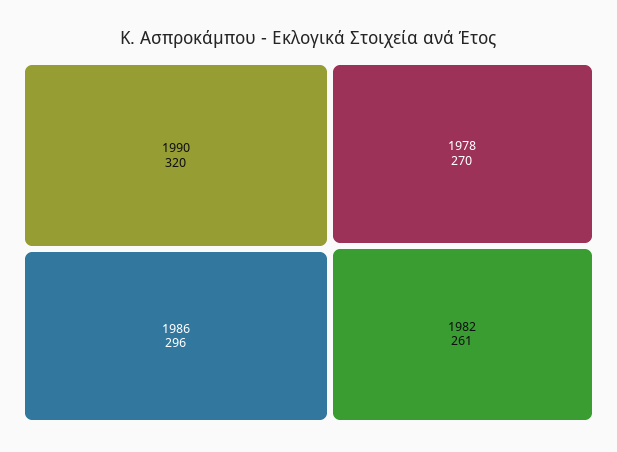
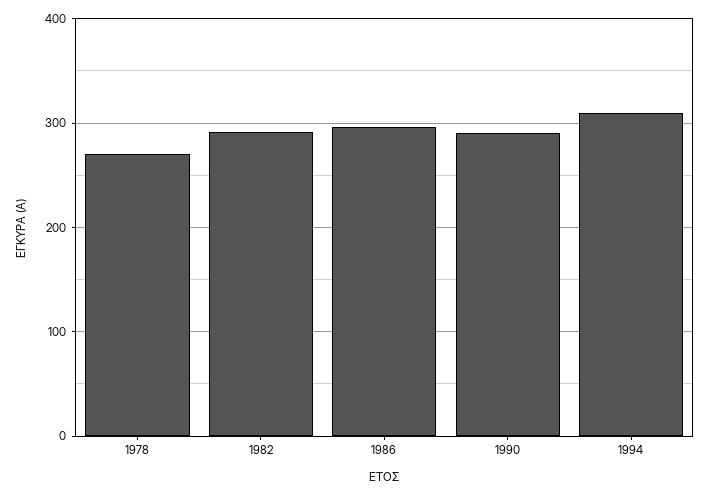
1990: 320 -> 290
1982: 261 -> 290
1994: none -> 310

